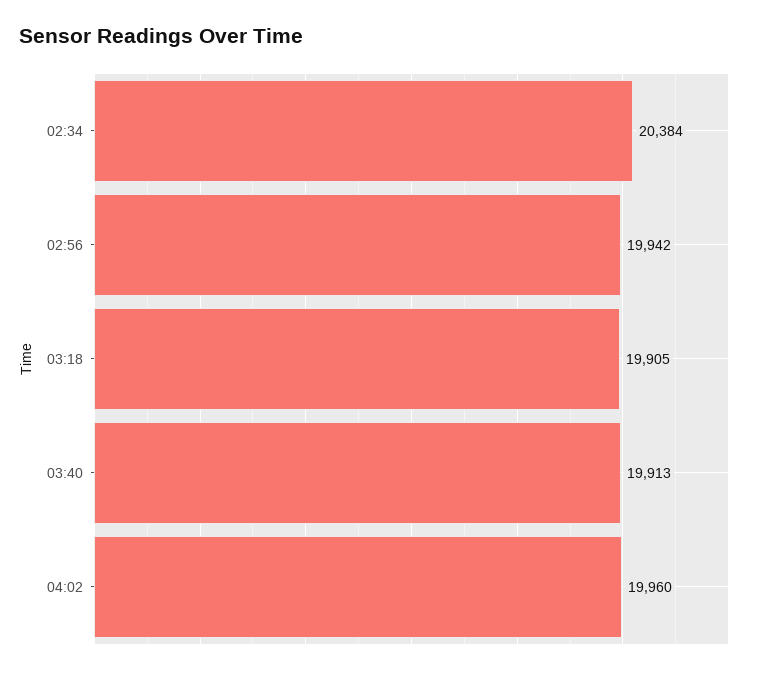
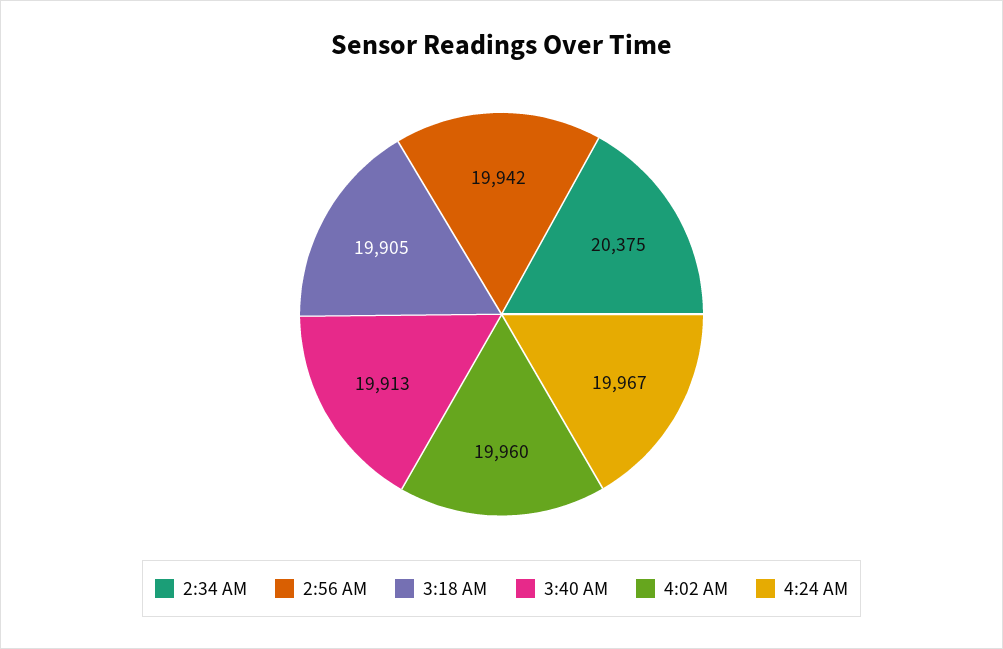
02:34: 20384 -> 20375
4:24 AM: none -> 19967

